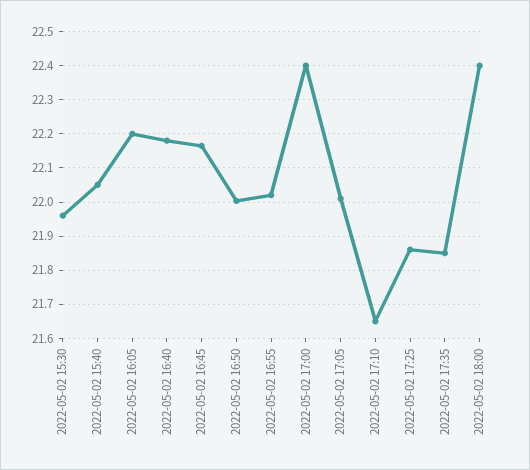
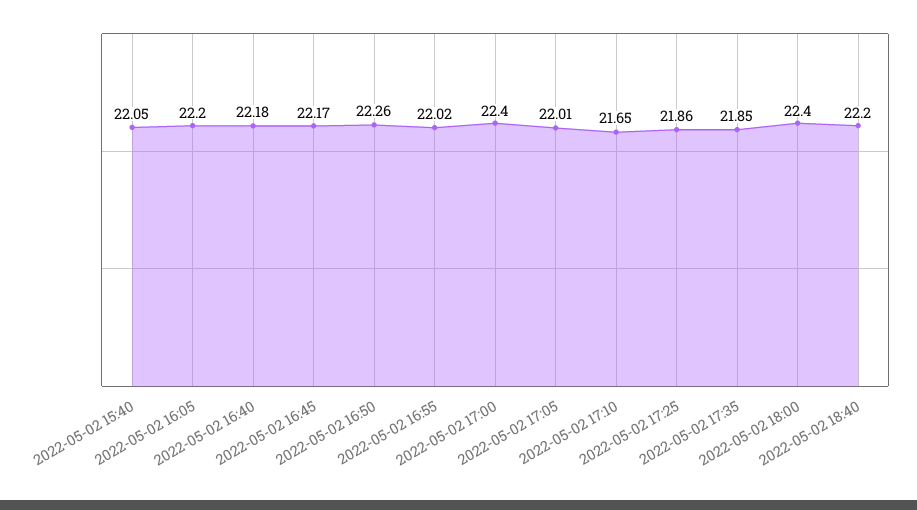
2022-05-02 15:30: 21.96 -> none
2022-05-02 16:50: 22 -> 22.26
2022-05-02 18:40: none -> 22.2

